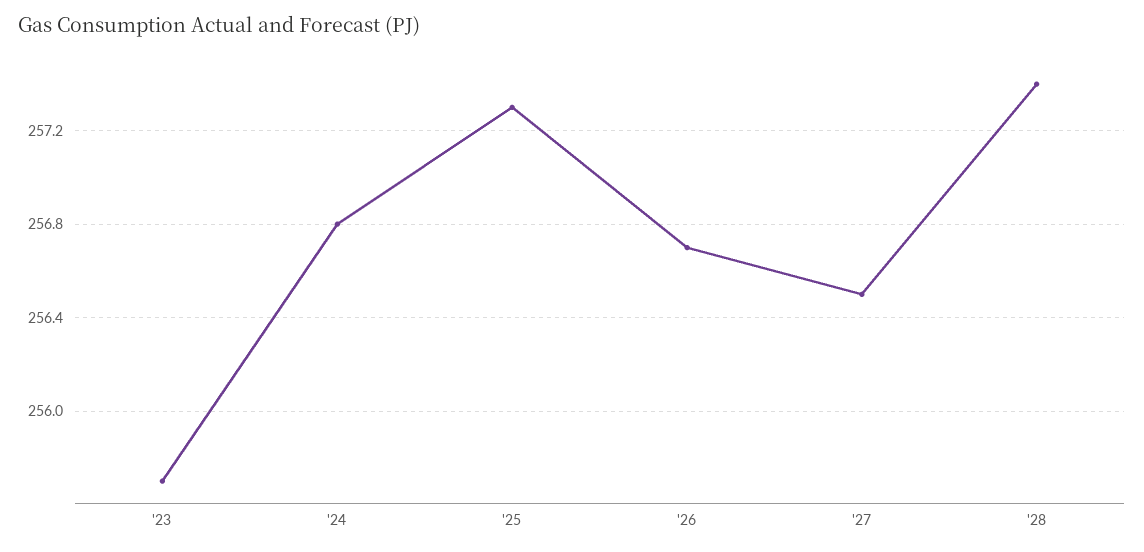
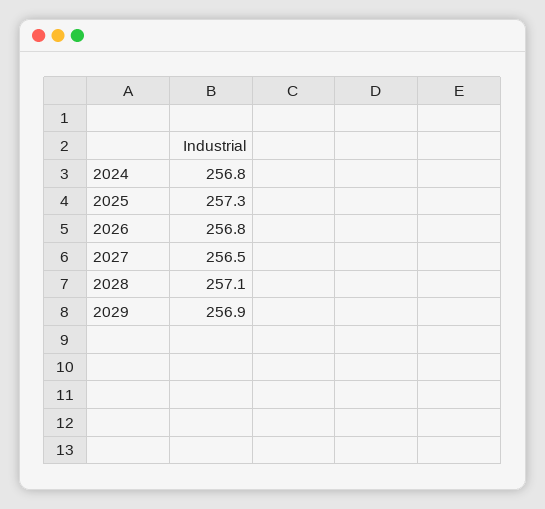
'23: 255.7 -> none
'26: 256.7 -> 256.8
'28: 257.4 -> 257.1
2029: none -> 256.9

